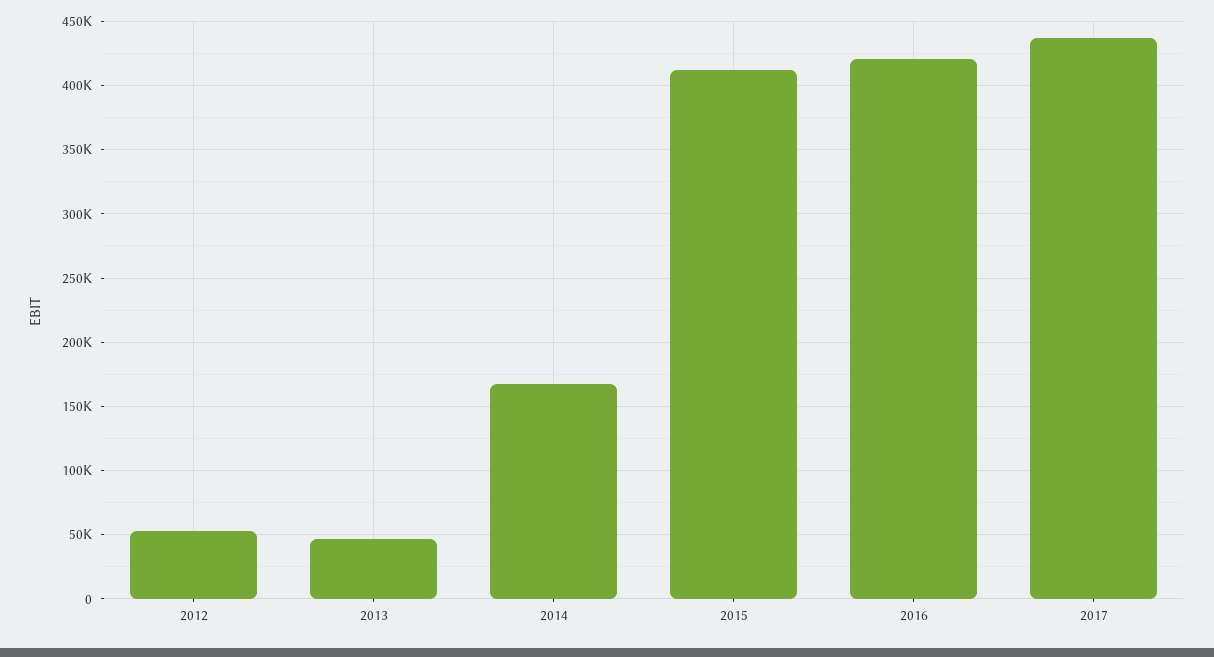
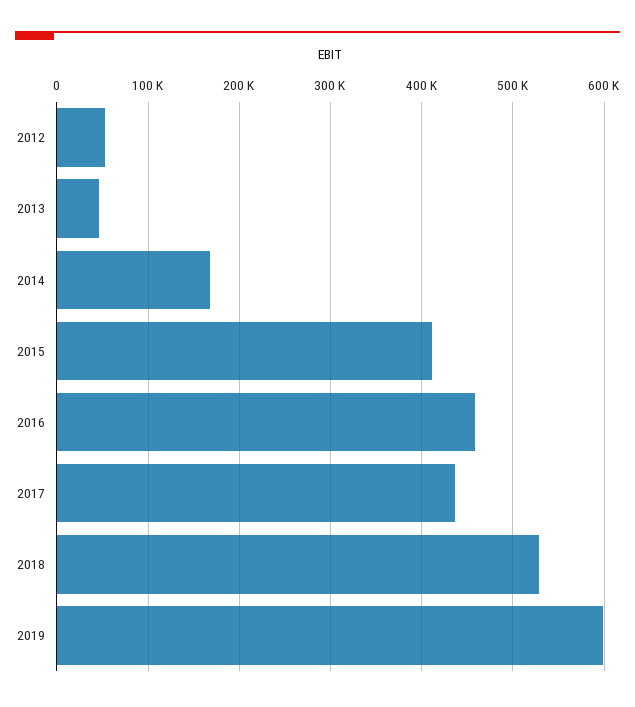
2016: 420000 -> 460000
2018: none -> 530000
2019: none -> 600000

